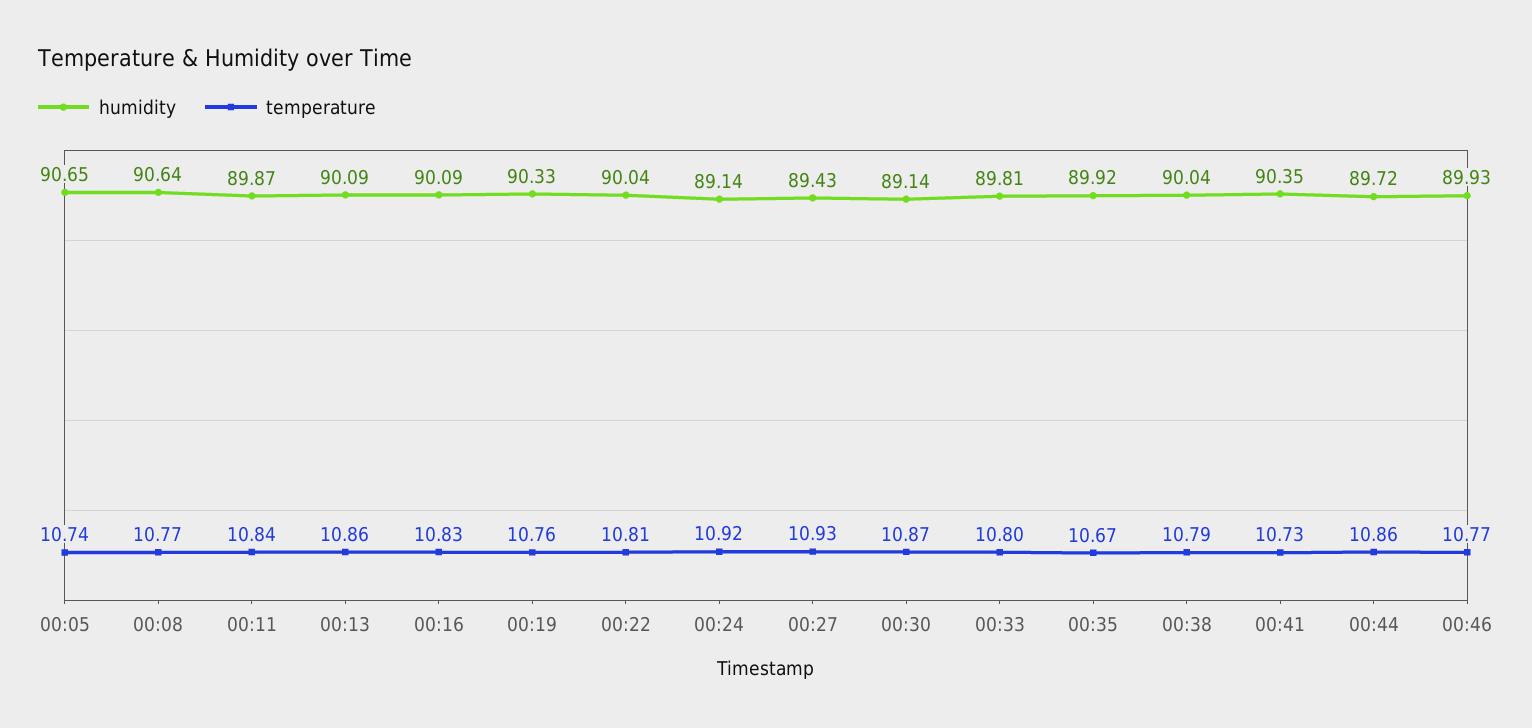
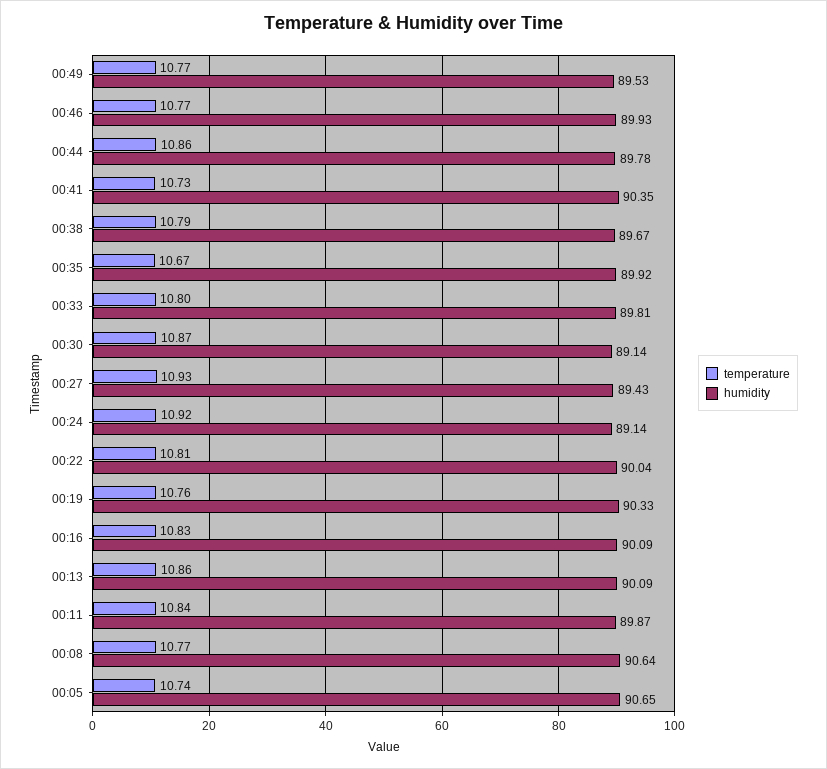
humidity, 00:38: 90.04 -> 89.67
humidity, 00:44: 89.72 -> 89.78
temperature, 00:49: none -> 10.77
humidity, 00:49: none -> 89.53

